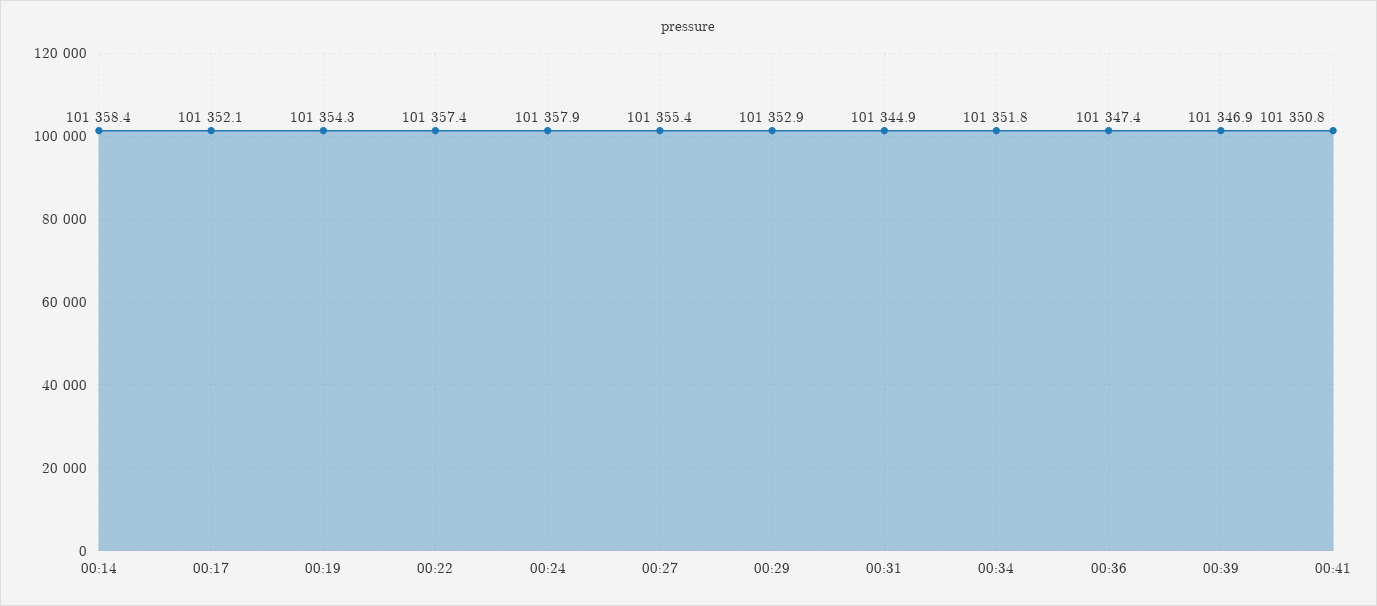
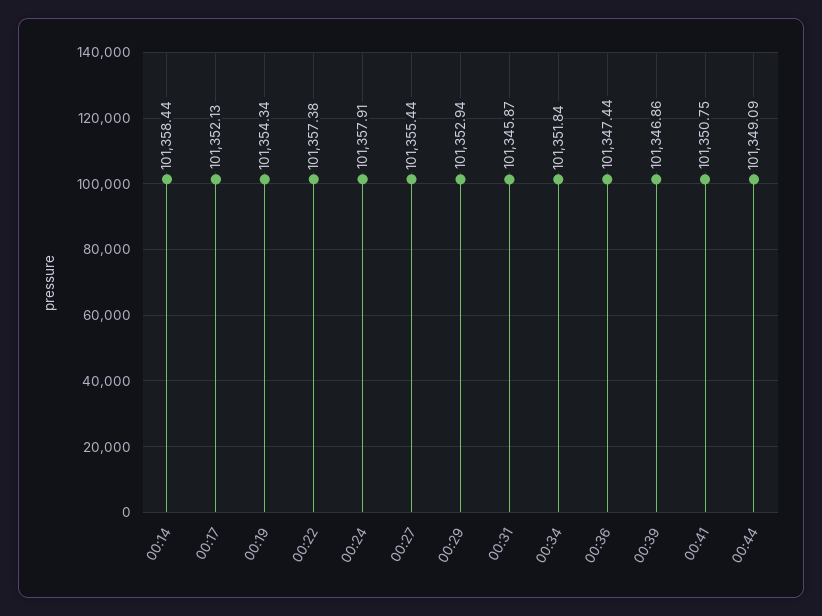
00:31: 101344.9 -> 101345.87
00:44: none -> 101349.09

